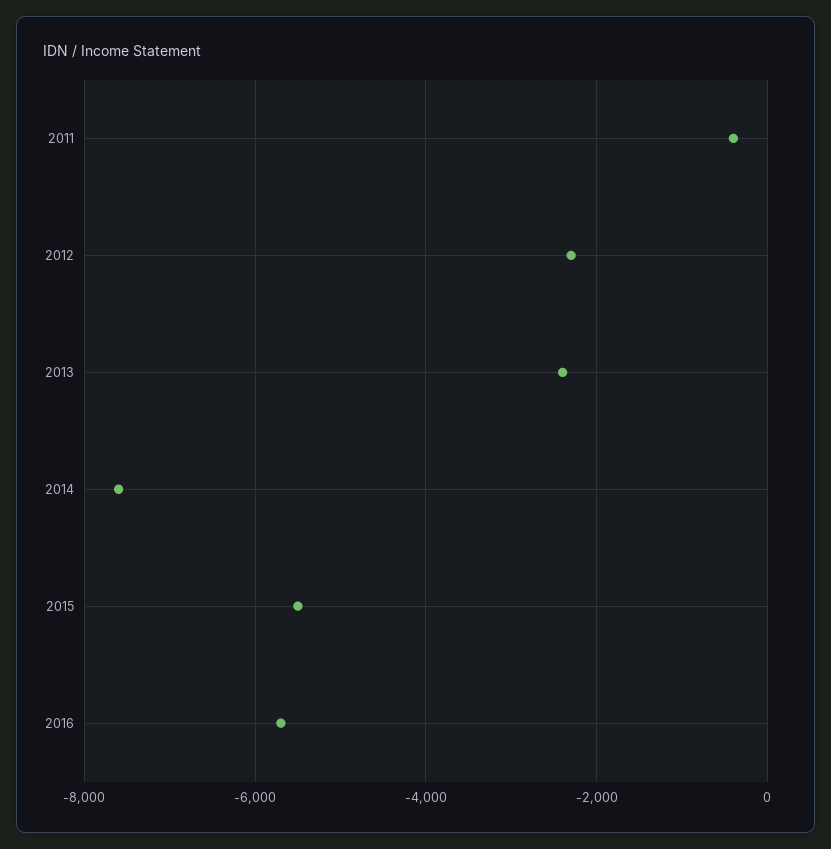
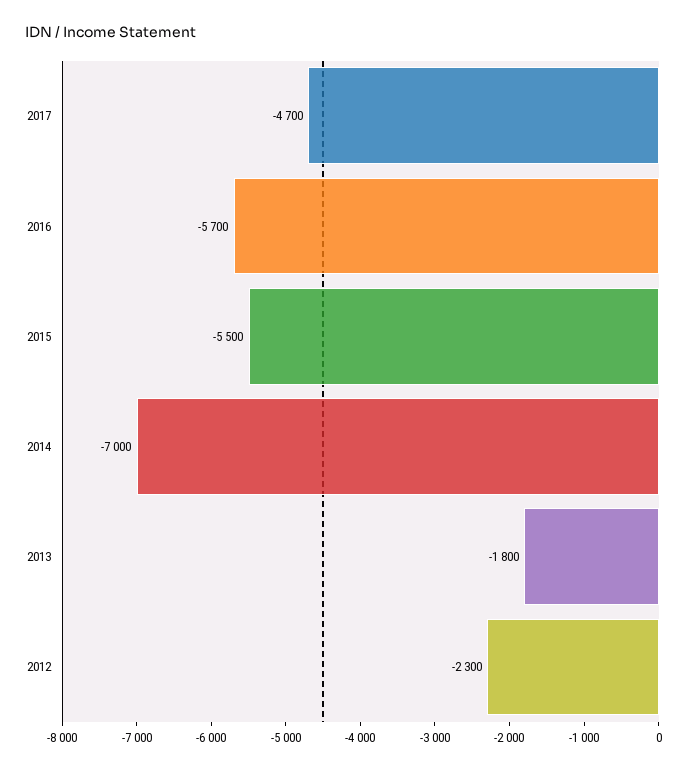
2011: -400 -> none
2013: -2400 -> -1800
2014: -7600 -> -7000
2017: none -> -4700

